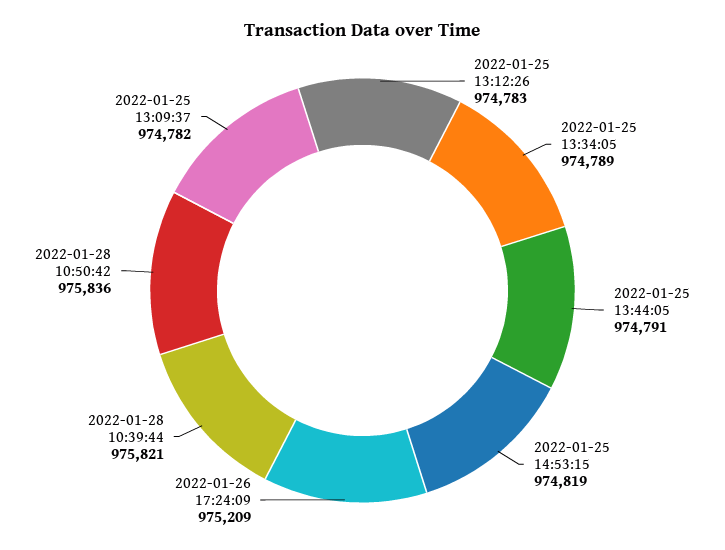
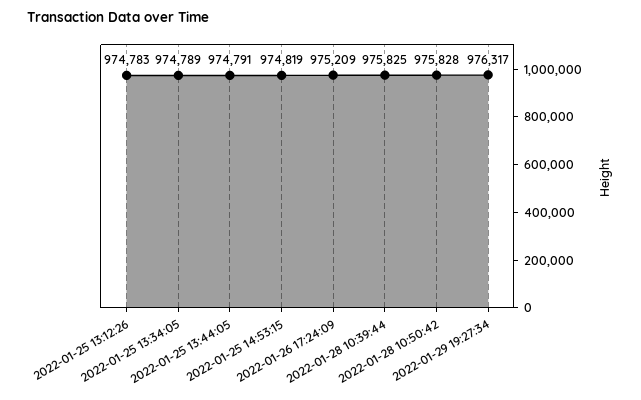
2022-01-28 10:39:44: 975821 -> 975825
2022-01-28 10:50:42: 975836 -> 975828
2022-01-25 13:09:37: 974782 -> none
2022-01-29 19:27:34: none -> 976317

